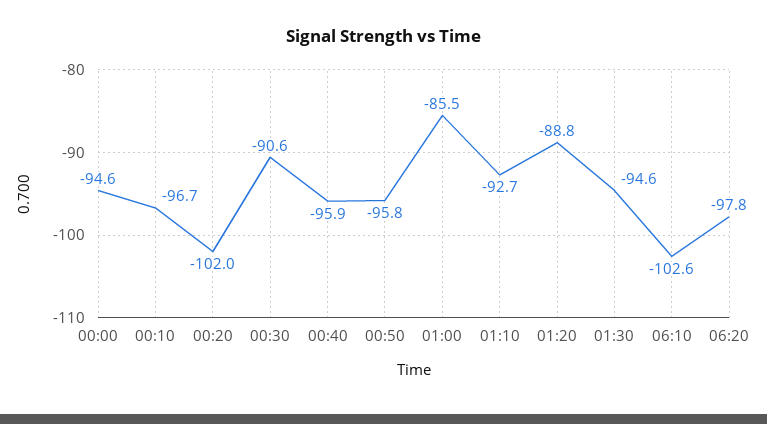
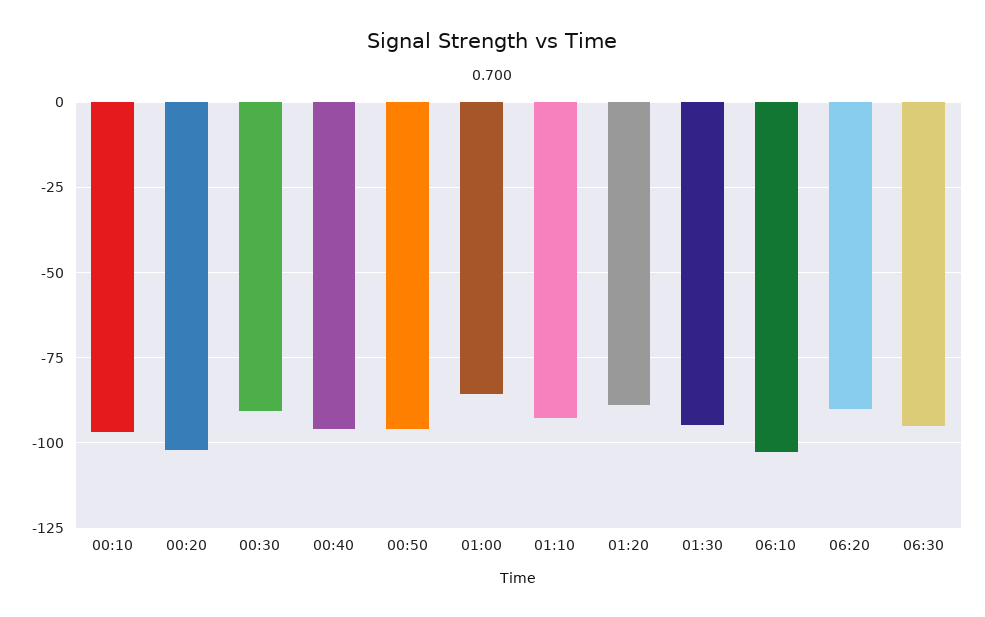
00:00: -94.6 -> none
06:20: -97.8 -> -90
06:30: none -> -95

